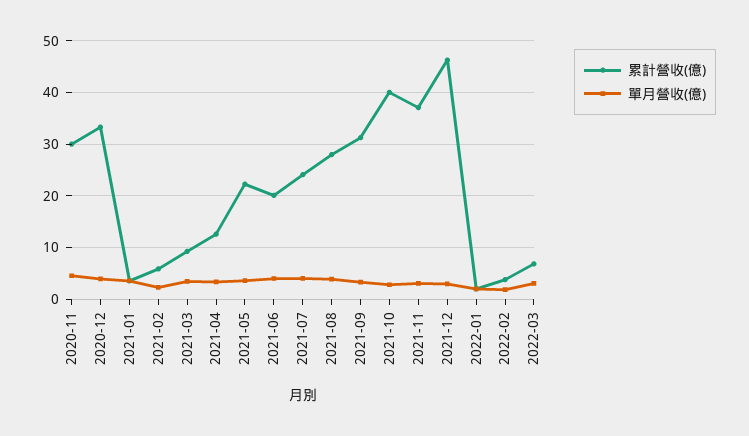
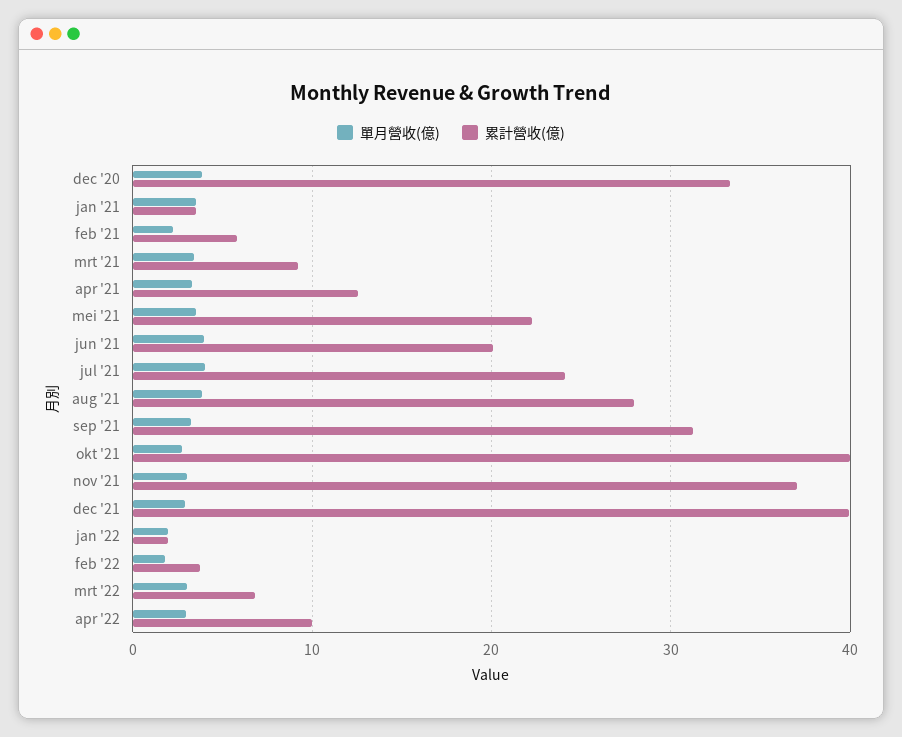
累計營收(億), 2020-11: 30 -> none
單月營收(億), 2020-11: 4 -> none
累計營收(億), 2021-12: 46 -> 40
單月營收(億), apr '22: none -> 3
累計營收(億), apr '22: none -> 10

